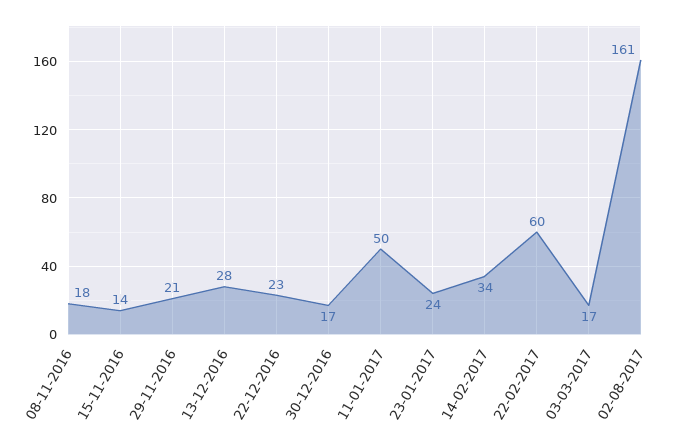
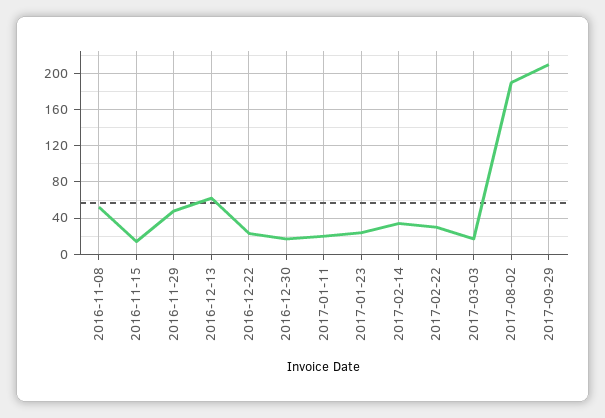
08-11-2016: 18 -> 50
29-11-2016: 21 -> 50
13-12-2016: 28 -> 60
11-01-2017: 50 -> 20
22-02-2017: 60 -> 30
02-08-2017: 161 -> 190
2017-09-29: none -> 210

